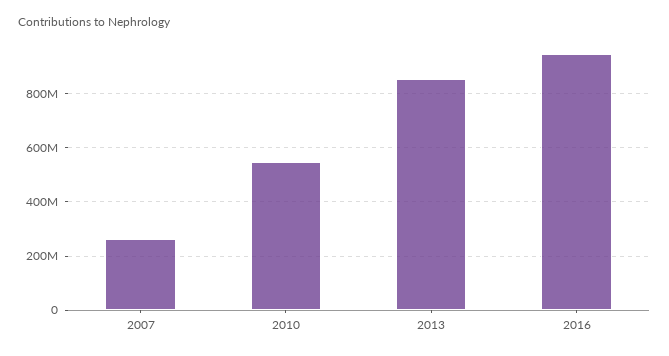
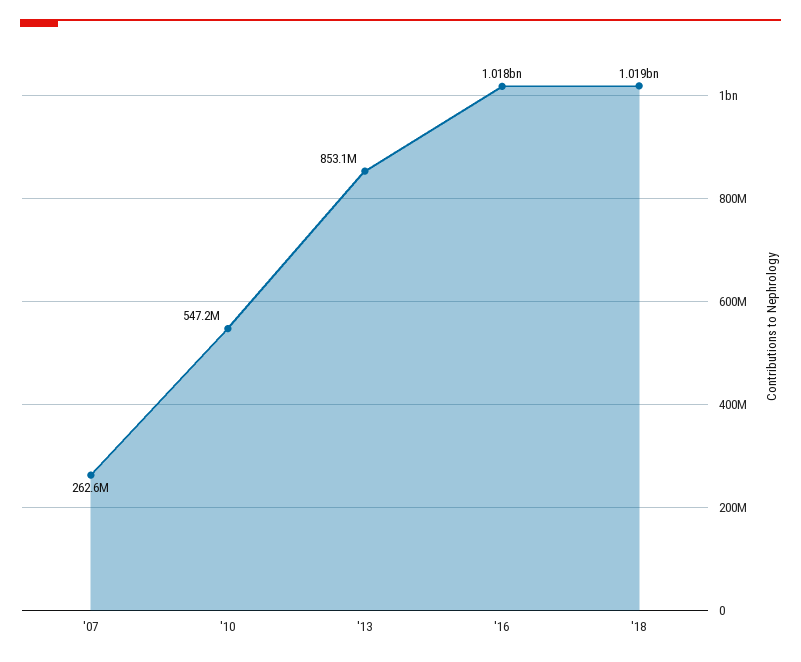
2016: 950000000 -> 1018000000
'18: none -> 1019000000

